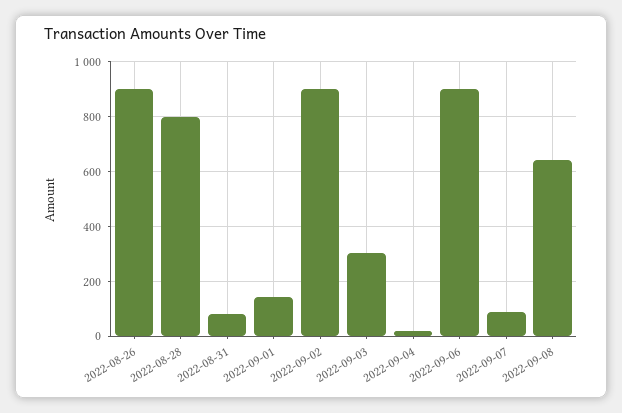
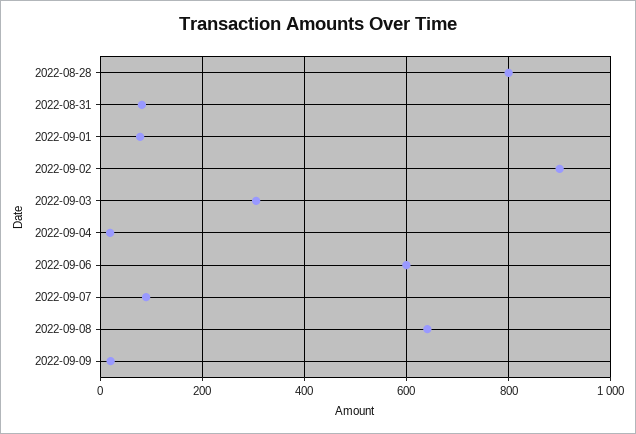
2022-08-26: 900 -> none
2022-09-01: 150 -> 80
2022-09-06: 900 -> 600
2022-09-09: none -> 20

